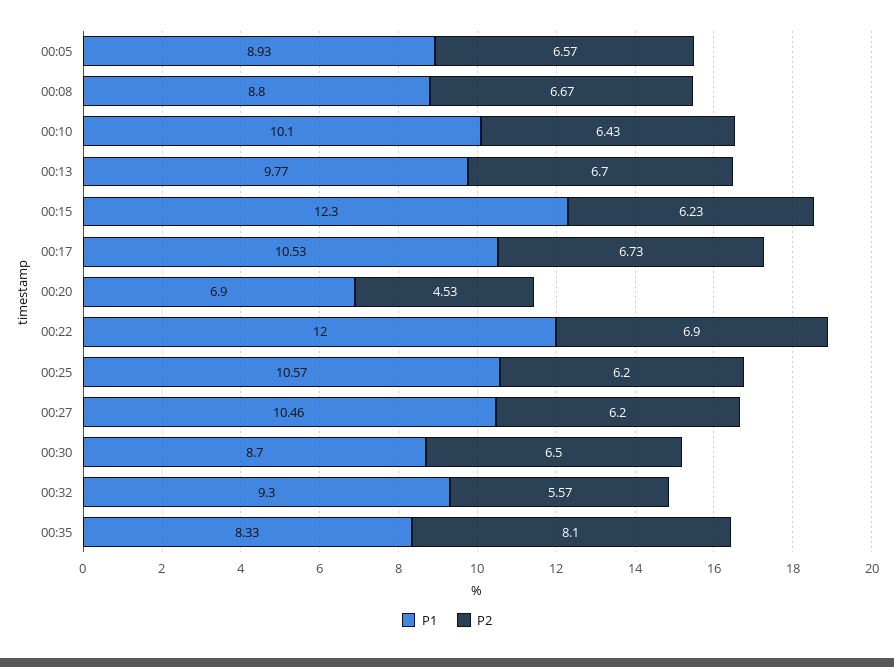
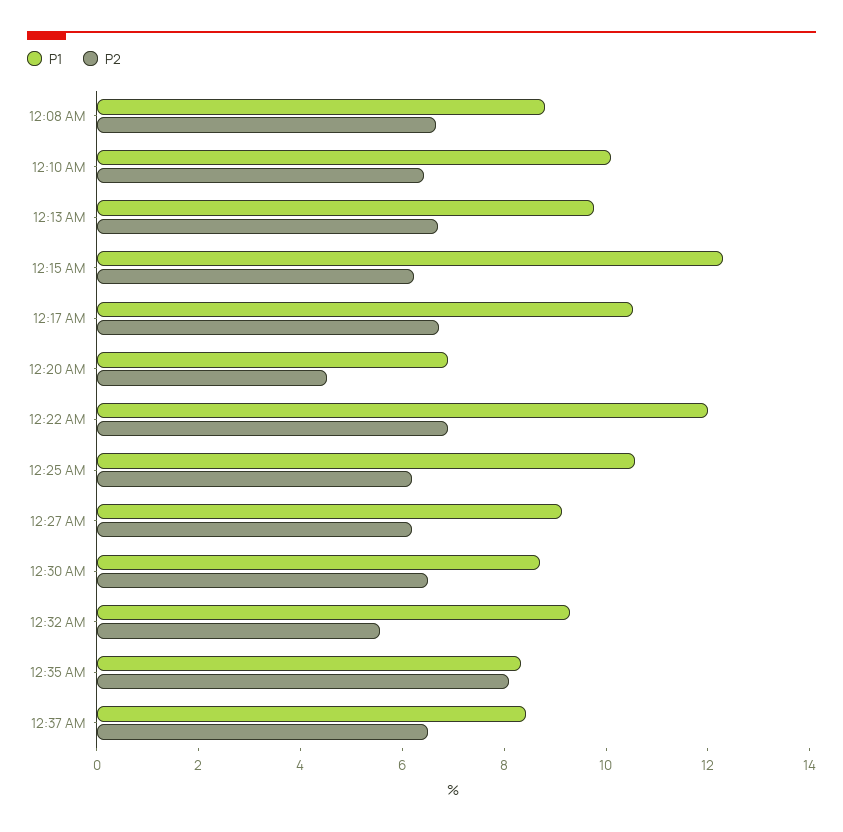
P1, 00:05: 8.93 -> none
P2, 00:05: 6.57 -> none
P1, 00:27: 10.46 -> 9
P1, 12:37 AM: none -> 8.5
P2, 12:37 AM: none -> 6.5

